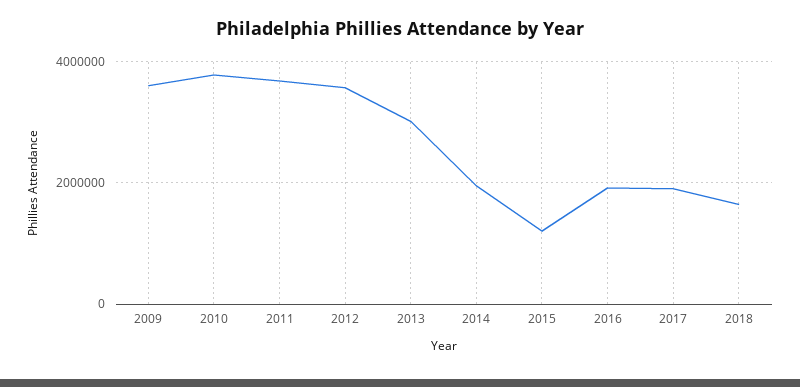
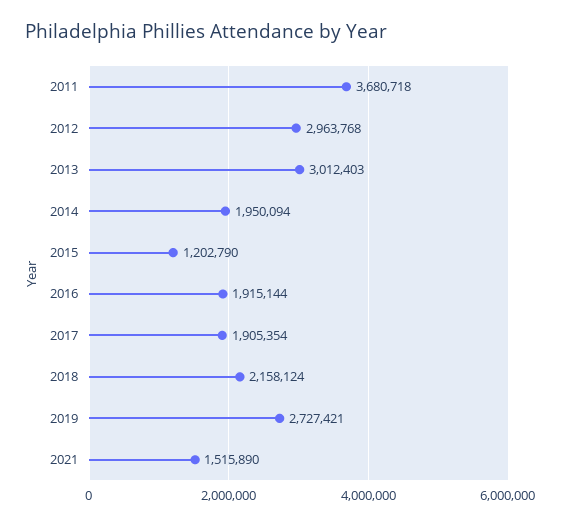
2009: 3600000 -> none
2010: 3800000 -> none
2012: 3600000 -> 2963768
2018: 1600000 -> 2158124
2019: none -> 2727421
2021: none -> 1515890

